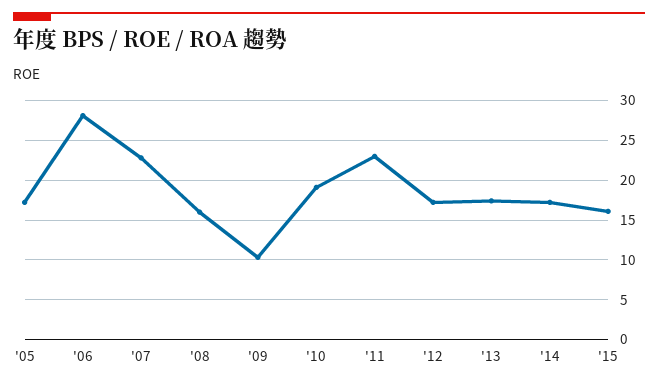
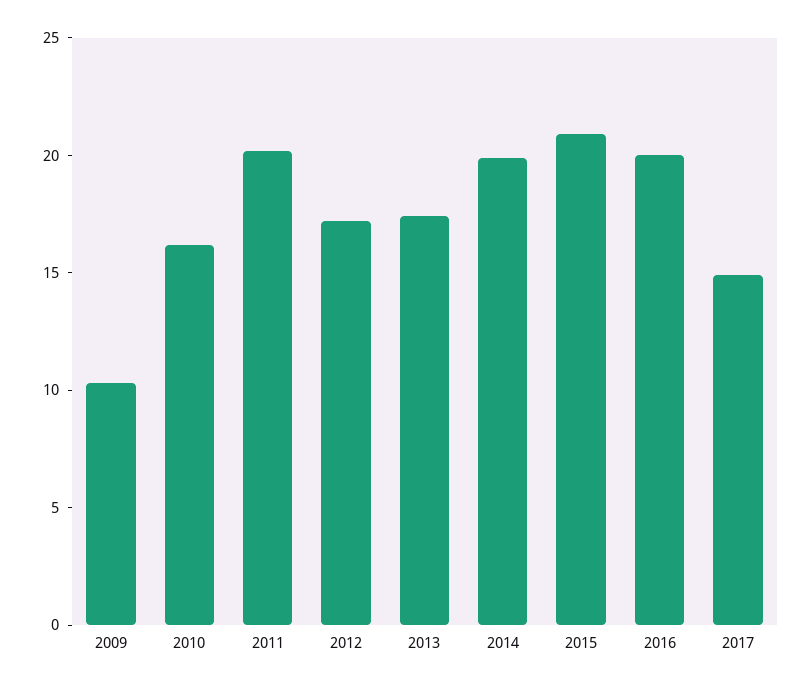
'05: 17 -> none
'06: 28 -> none
'07: 23 -> none
'08: 16 -> none
'10: 19 -> 16
'11: 23 -> 20
'14: 17 -> 20
'15: 16 -> 21
2016: none -> 20
2017: none -> 15

